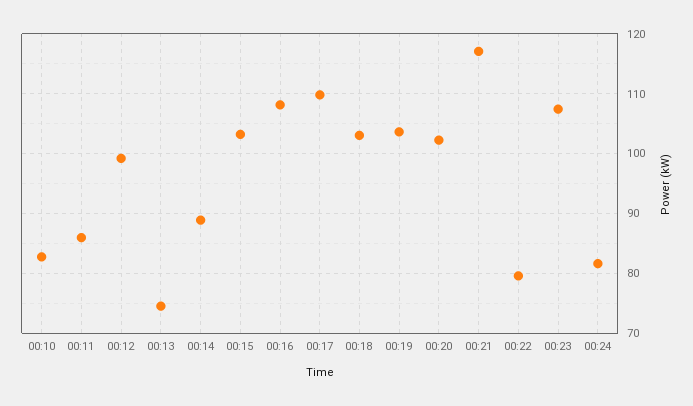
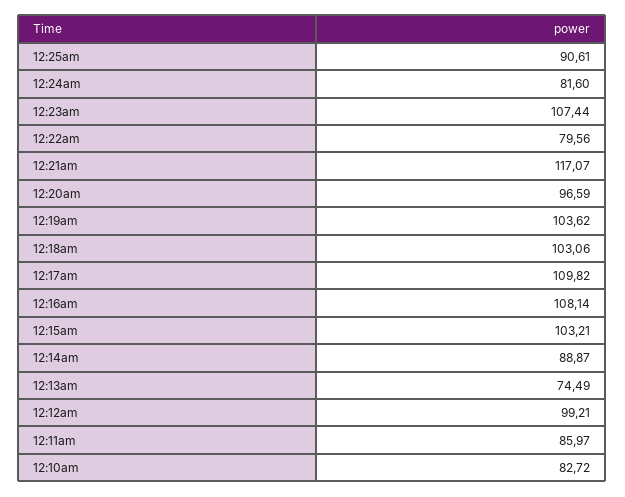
00:20: 102 -> 96.59
12:25am: none -> 90.61

